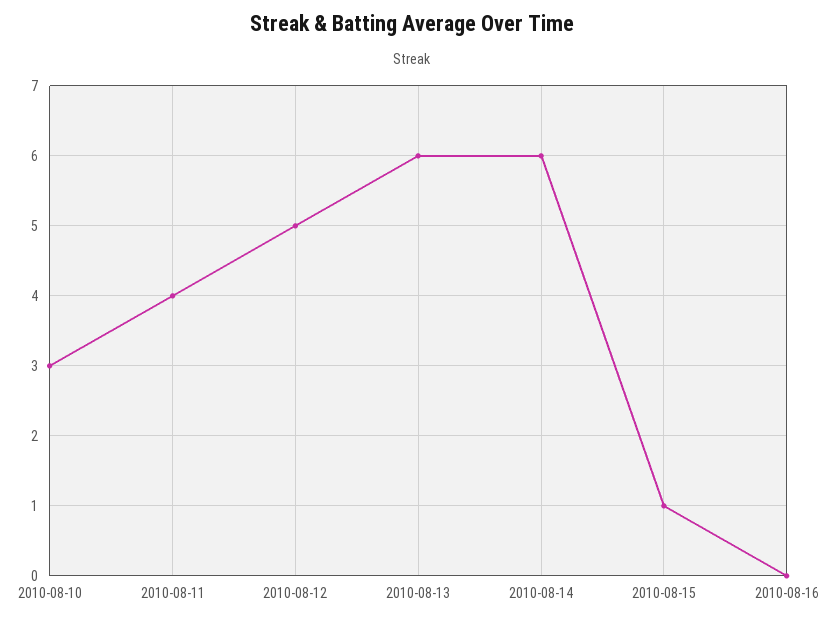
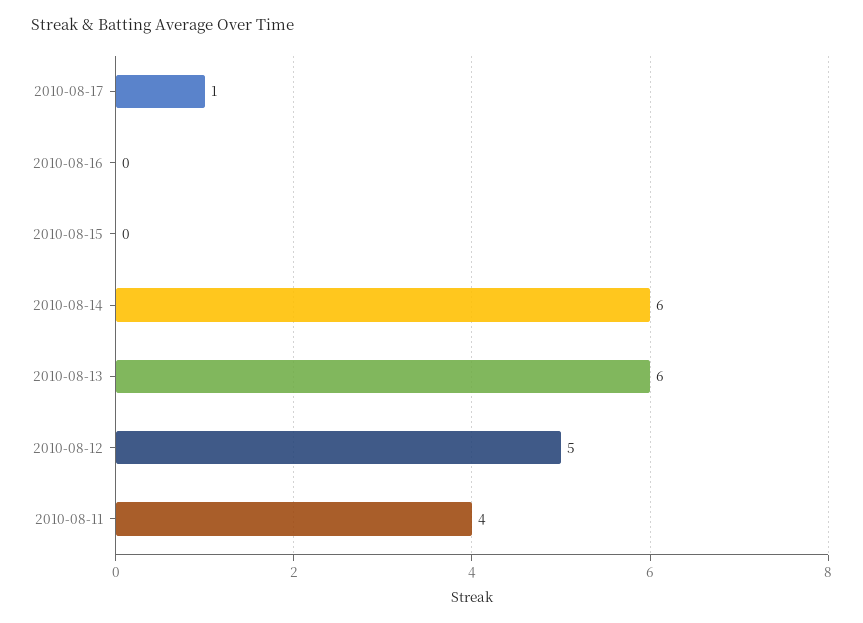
2010-08-10: 3 -> none
2010-08-15: 1 -> 0
2010-08-17: none -> 1

